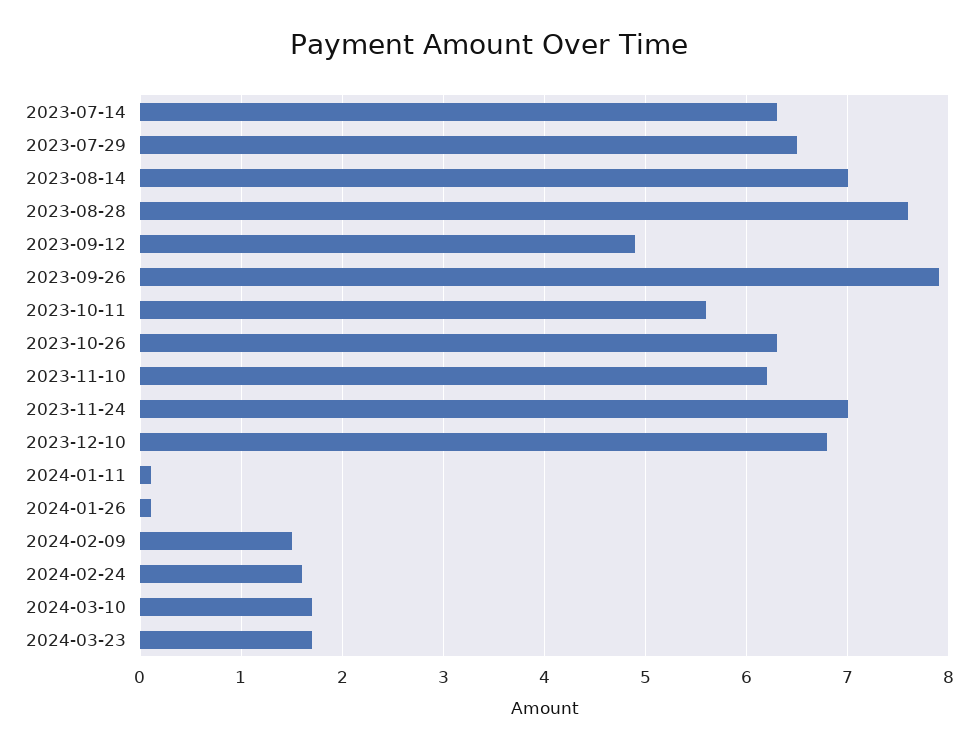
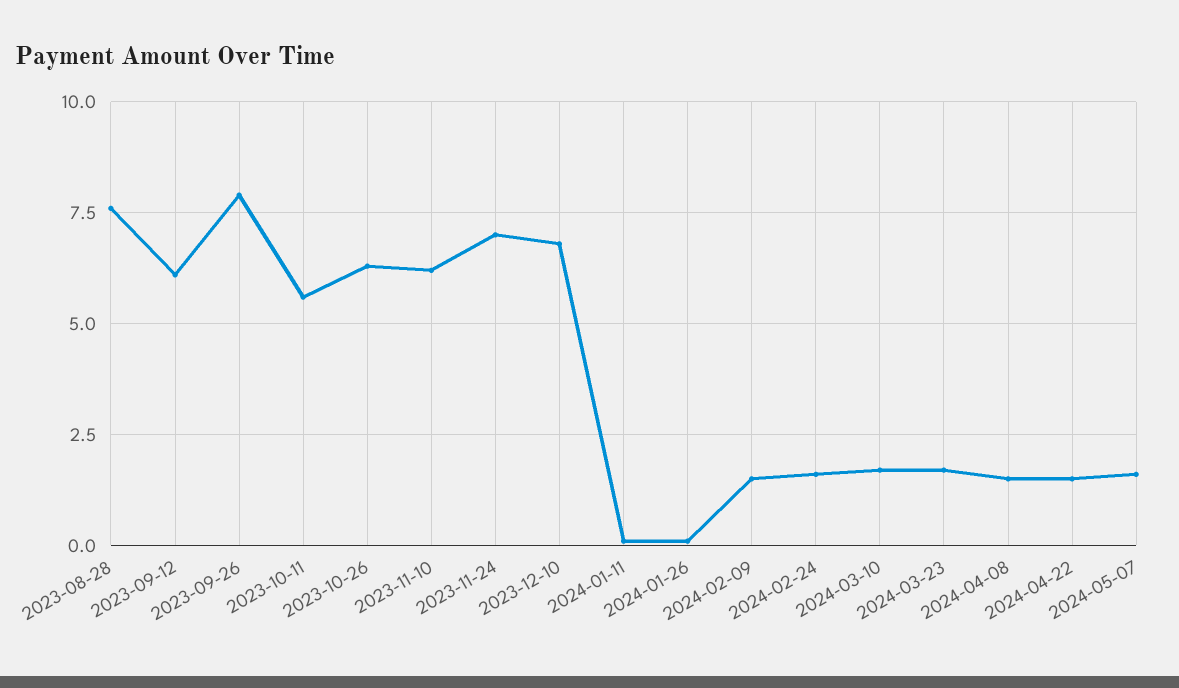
2023-07-14: 6.3 -> none
2023-07-29: 6.5 -> none
2023-08-14: 7 -> none
2023-09-12: 4.9 -> 6
2024-04-08: none -> 1.5
2024-04-22: none -> 1.5
2024-05-07: none -> 1.5

